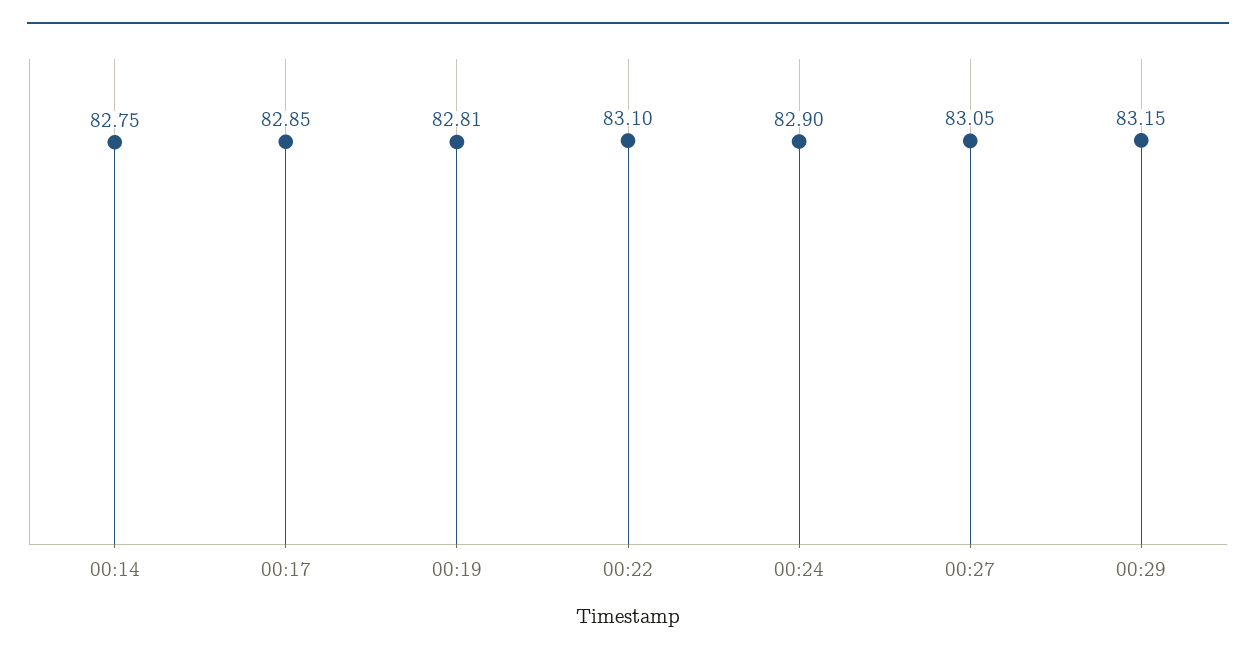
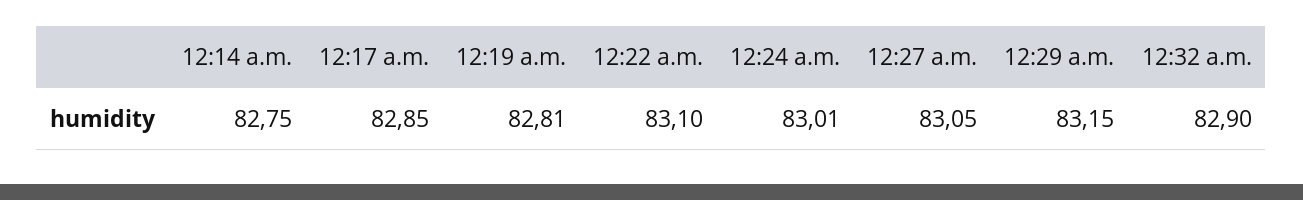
00:24: 82.9 -> 83.01
12:32 a.m.: none -> 82.9

